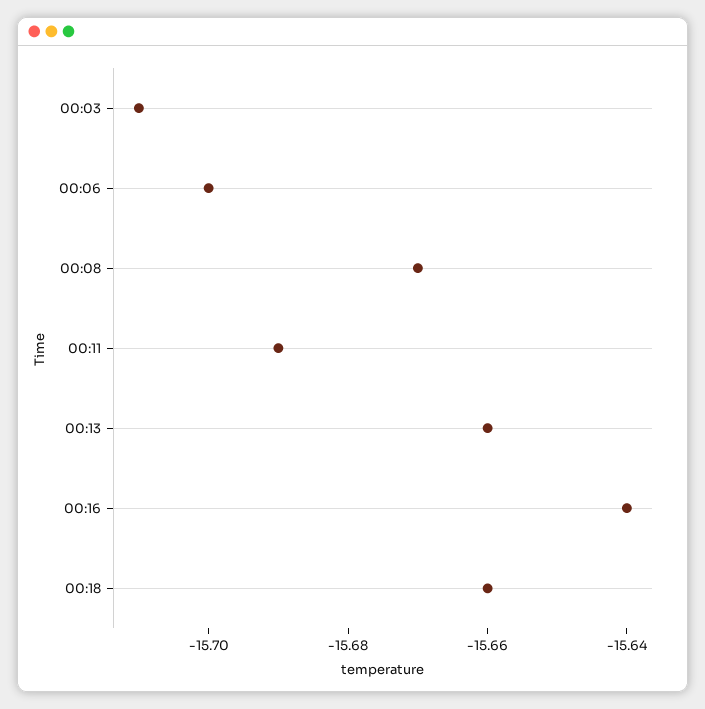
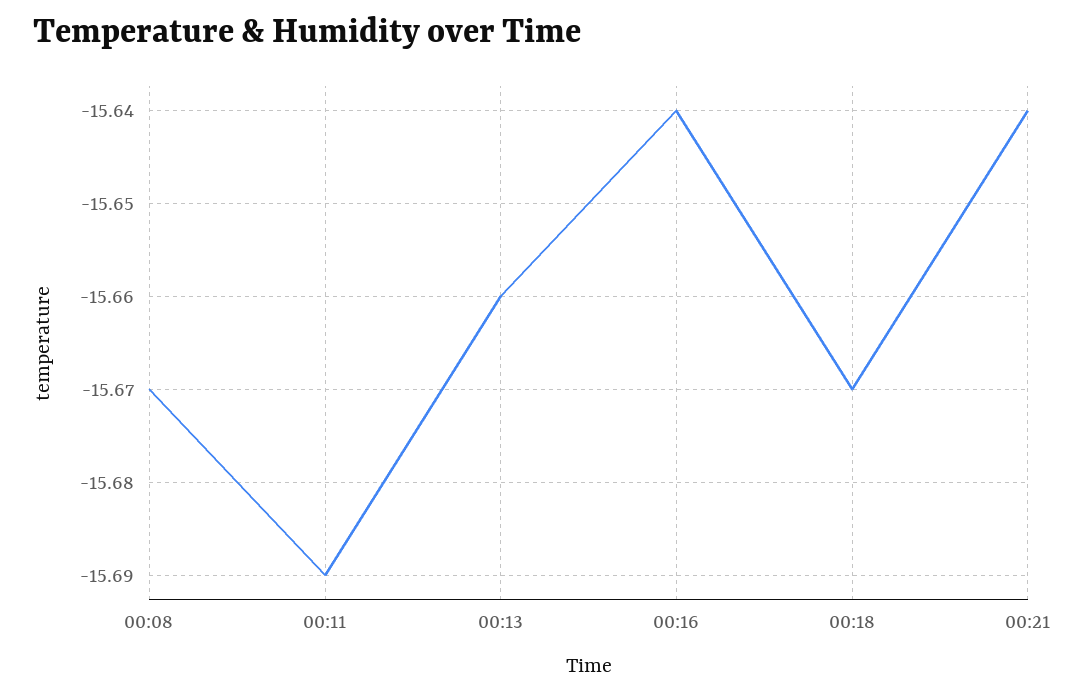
00:03: -15.71 -> none
00:06: -15.7 -> none
00:18: -15.66 -> -15.67
00:21: none -> -15.64

